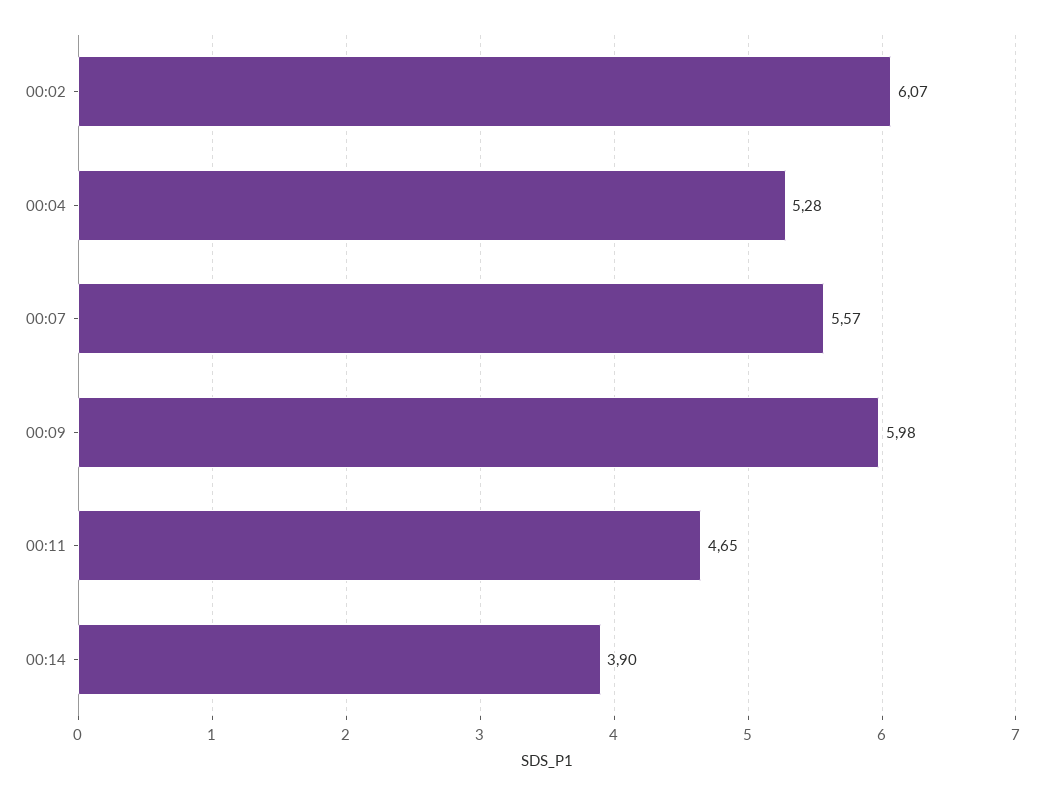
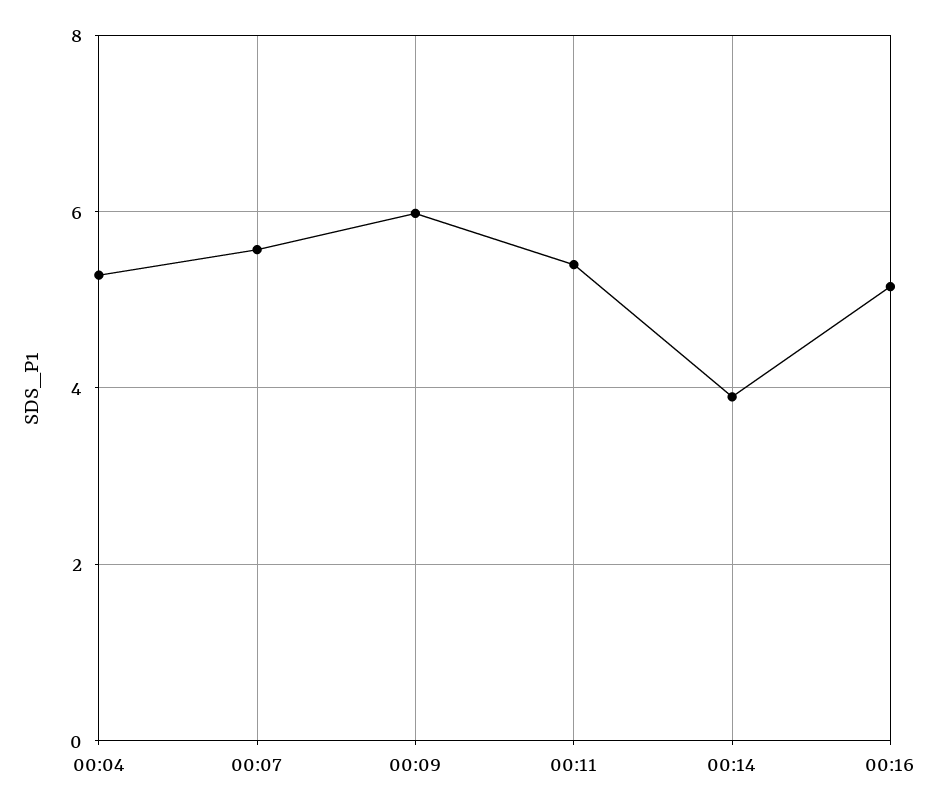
00:02: 6.07 -> none
00:11: 4.65 -> 5.4
00:16: none -> 5.2

